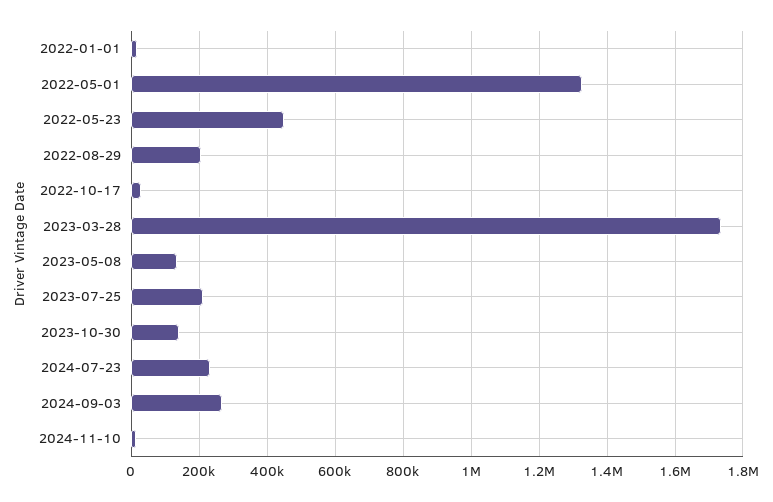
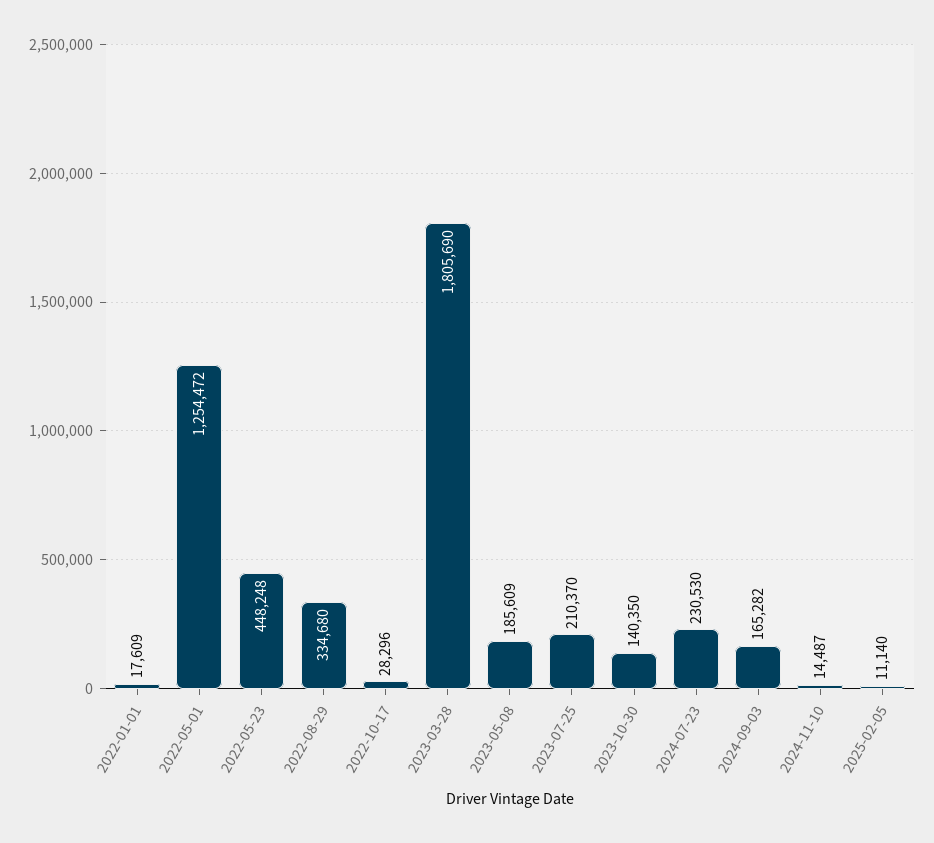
2022-05-01: 1320000 -> 1254472
2022-08-29: 200000 -> 334680
2023-03-28: 1740000 -> 1805690
2023-05-08: 140000 -> 185609
2024-09-03: 260000 -> 165282
2025-02-05: none -> 11140

